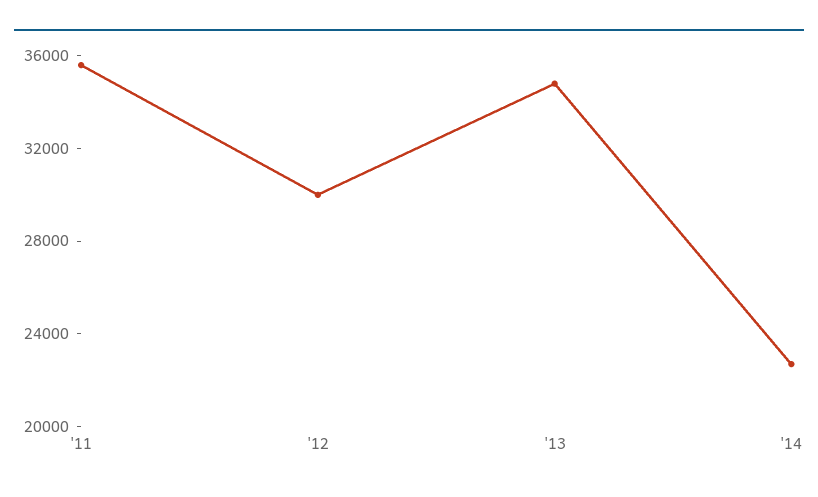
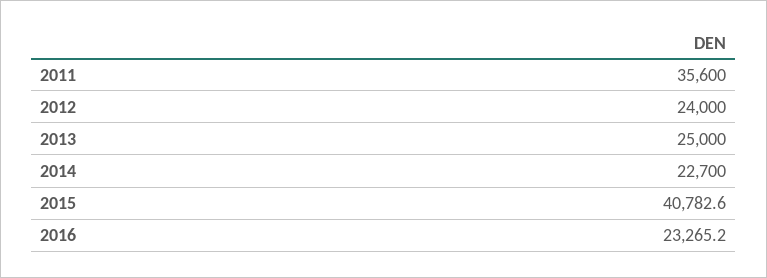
'12: 30000 -> 24000
'13: 35000 -> 25000
2015: none -> 40782.6
2016: none -> 23265.2

